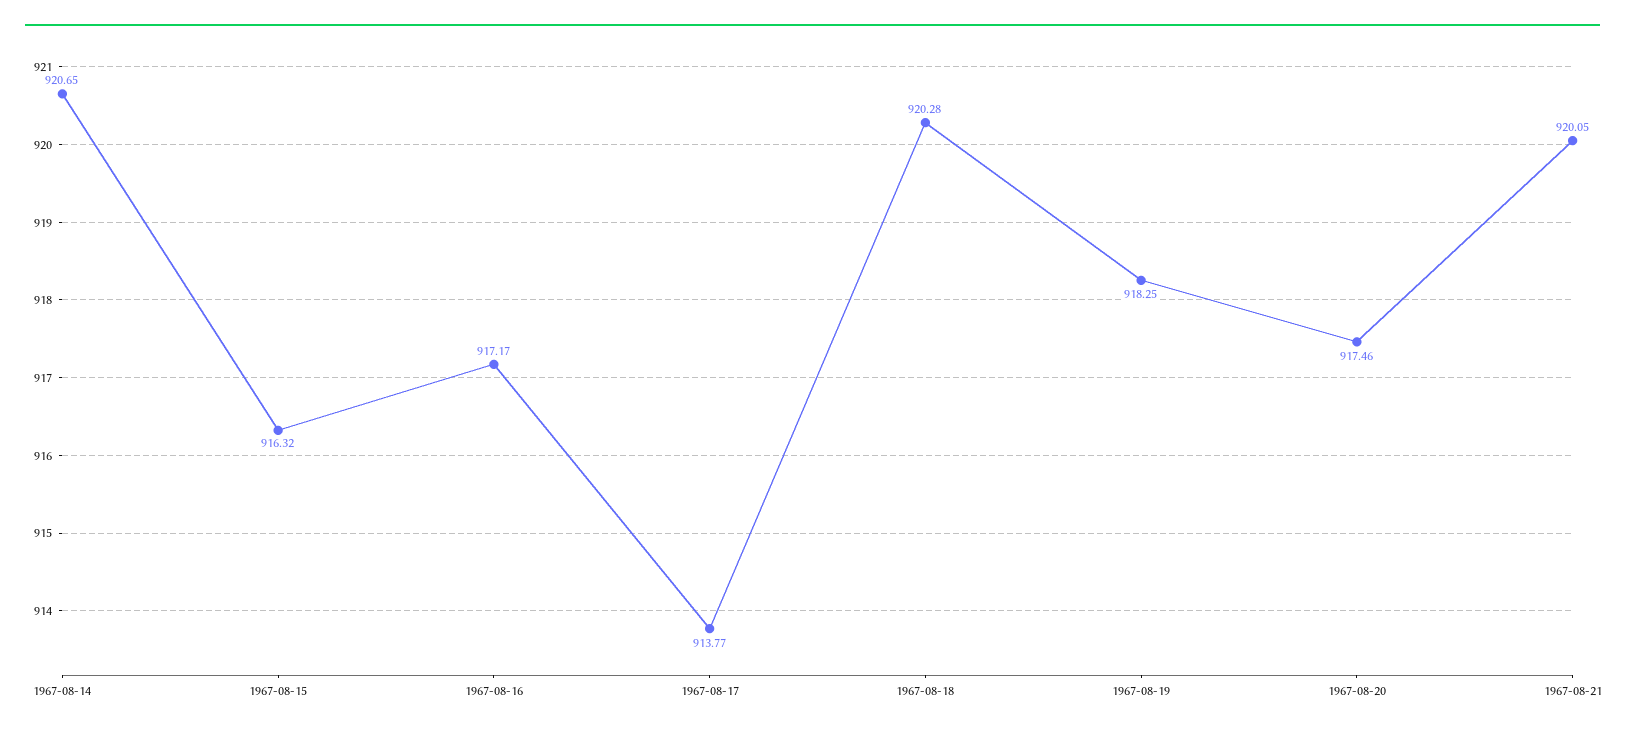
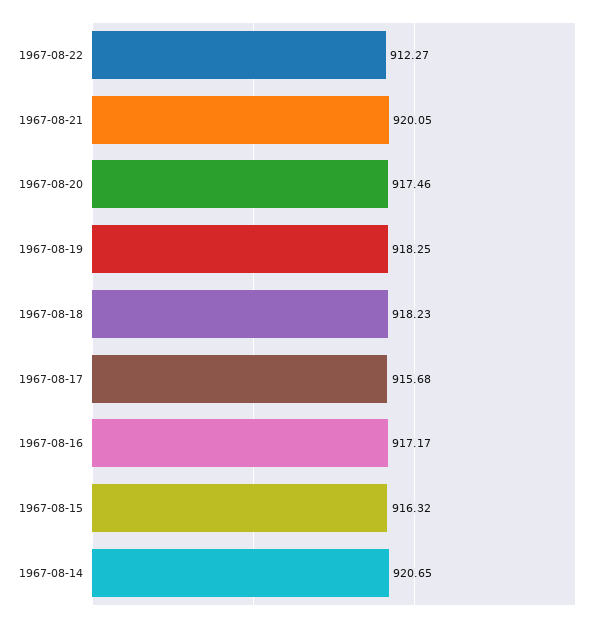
1967-08-17: 913.77 -> 915.68
1967-08-18: 920.28 -> 918.23
1967-08-22: none -> 912.27

